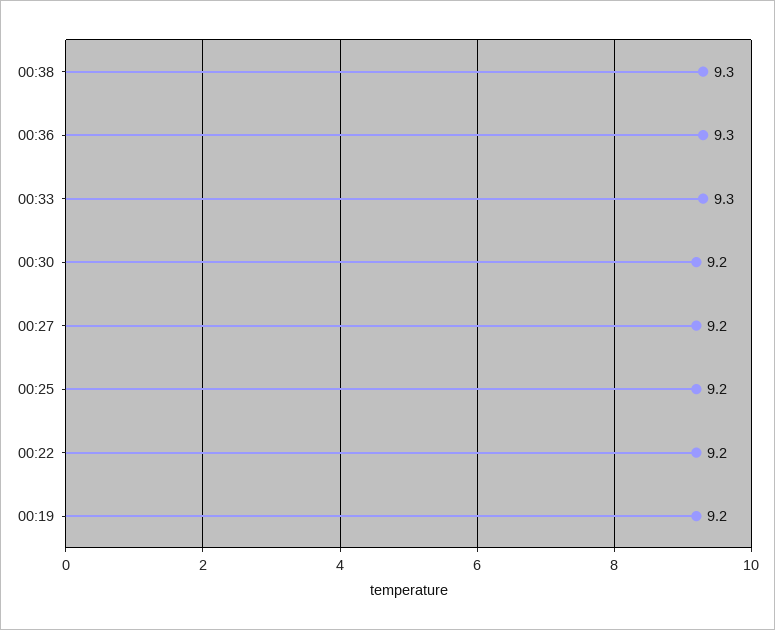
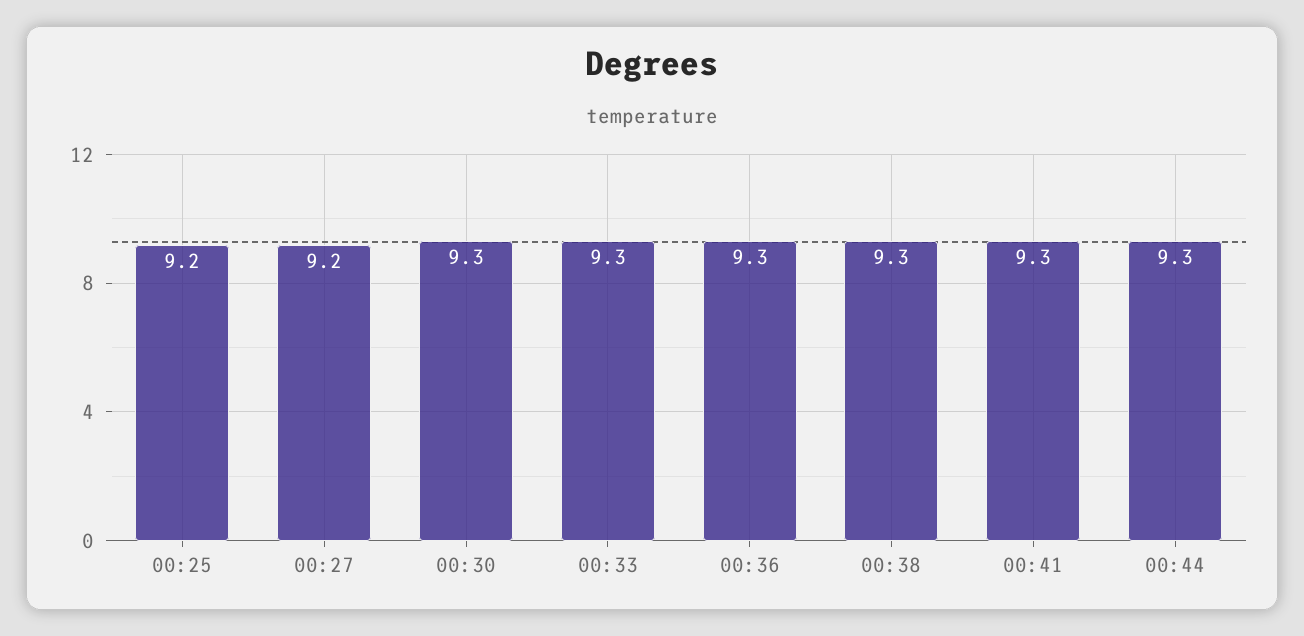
00:30: 9.2 -> 9.3
00:22: 9.2 -> none
00:19: 9.2 -> none
00:41: none -> 9.3
00:44: none -> 9.3

